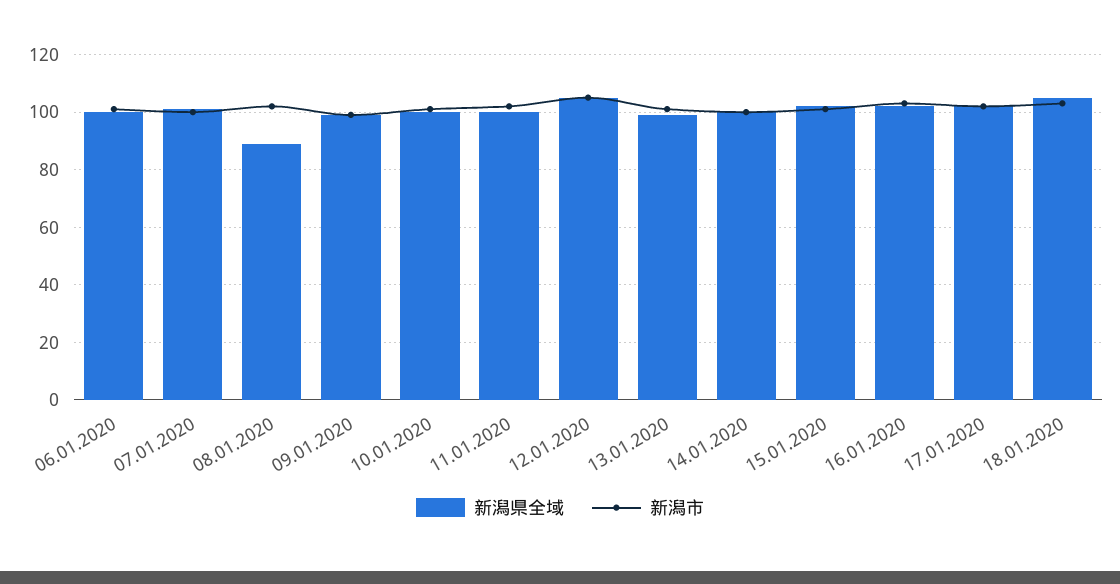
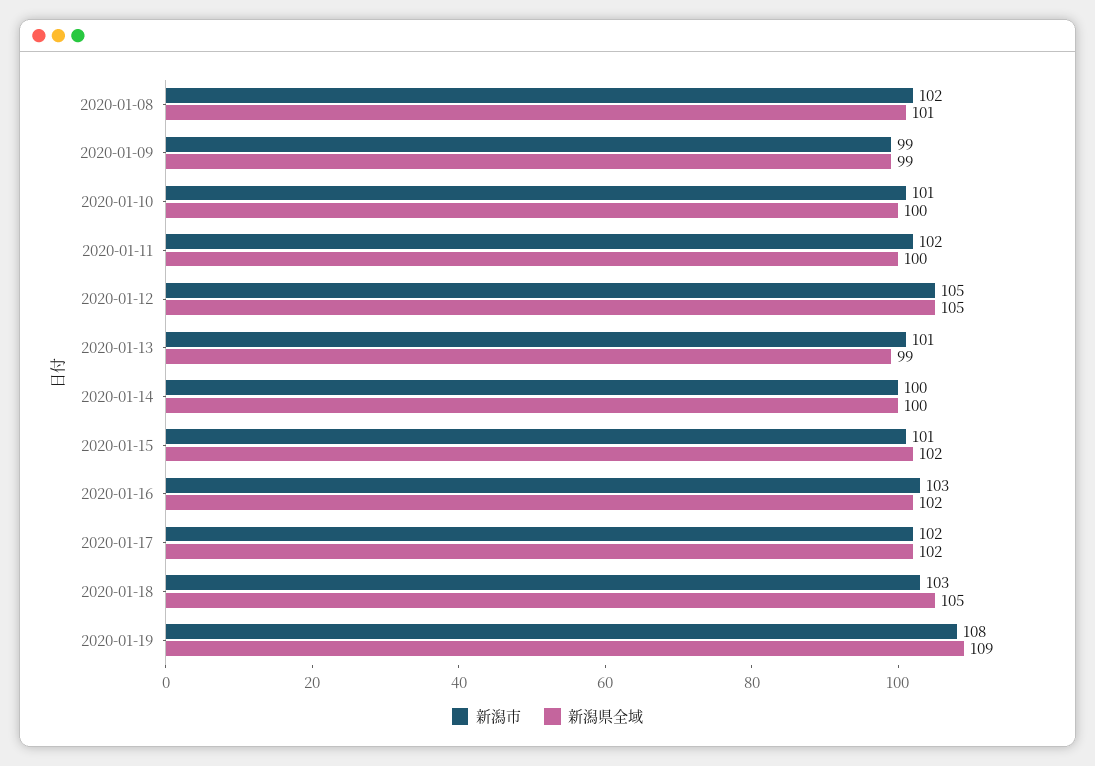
新潟県全域, 06.01.2020: 100 -> none
新潟市, 06.01.2020: 100 -> none
新潟県全域, 07.01.2020: 100 -> none
新潟市, 07.01.2020: 100 -> none
新潟県全域, 08.01.2020: 90 -> 101
新潟市, 2020-01-19: none -> 108
新潟県全域, 2020-01-19: none -> 109

